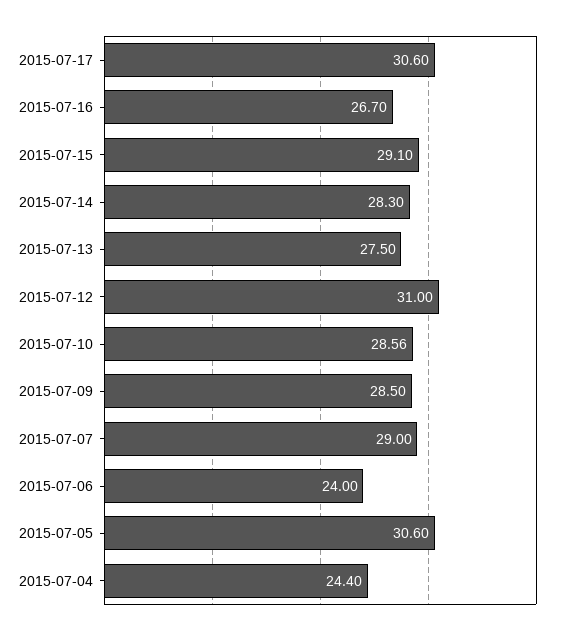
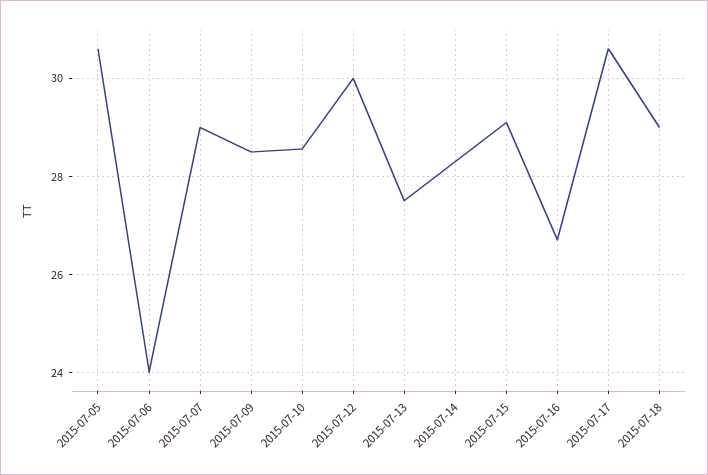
2015-07-12: 31 -> 30
2015-07-04: 24.4 -> none
2015-07-18: none -> 29

